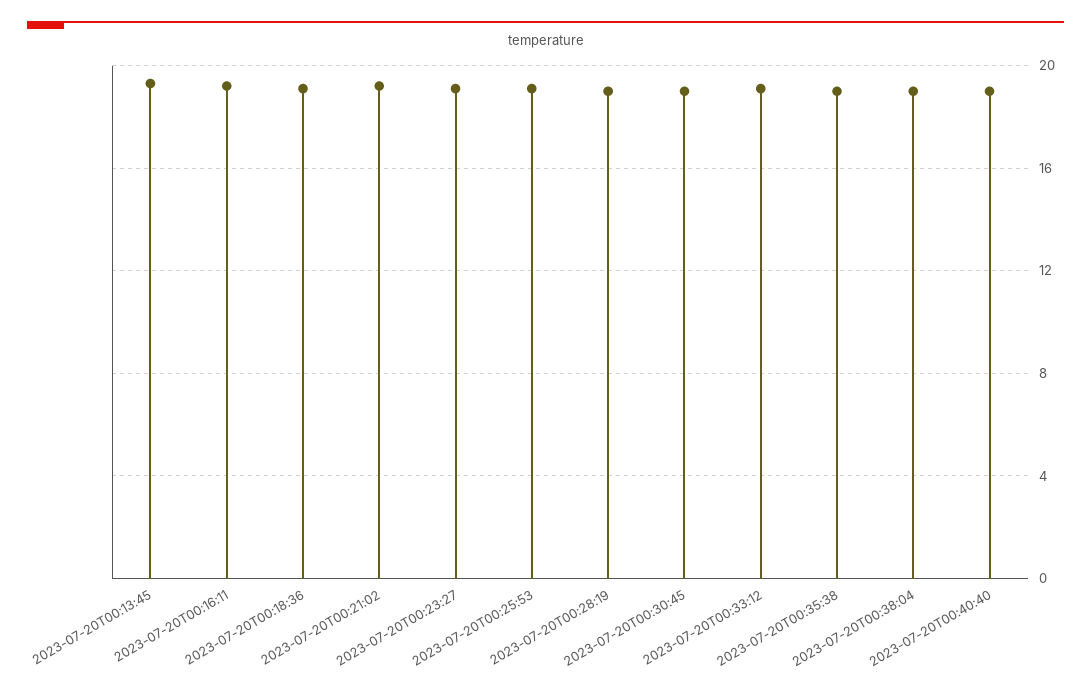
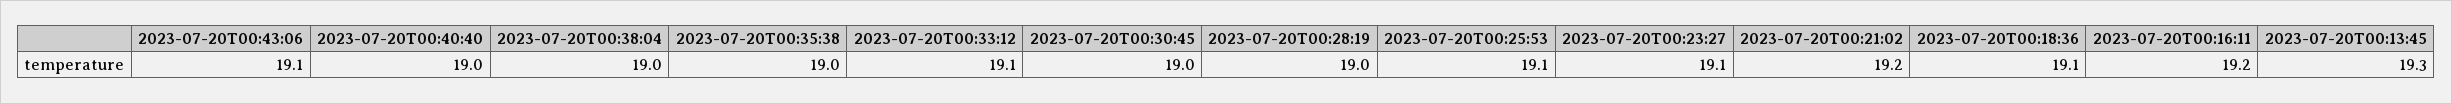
2023-07-20T00:43:06: none -> 19.1

